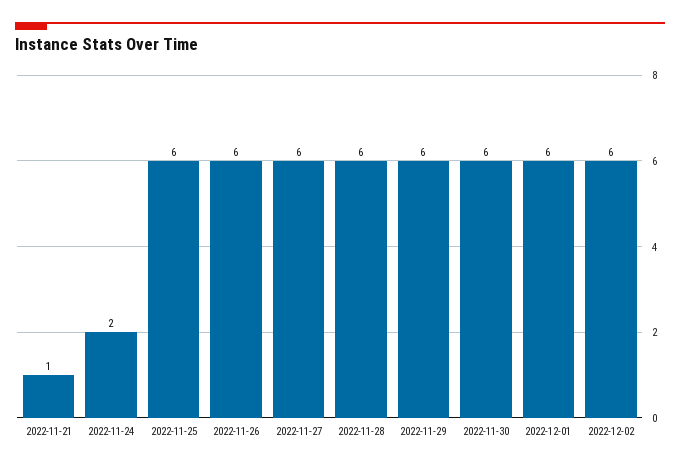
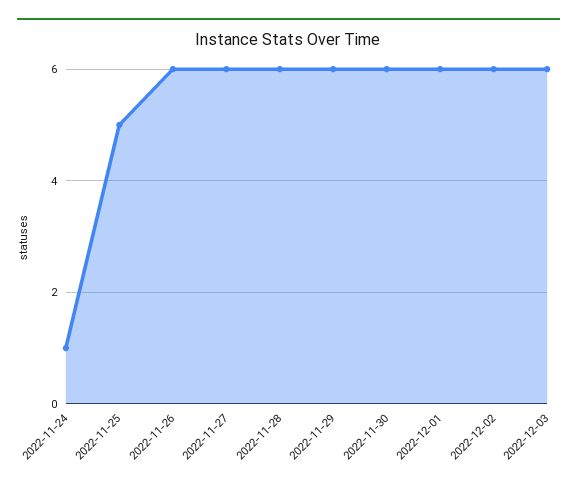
2022-11-21: 1 -> none
2022-11-24: 2 -> 1
2022-11-25: 6 -> 5
2022-12-03: none -> 6

